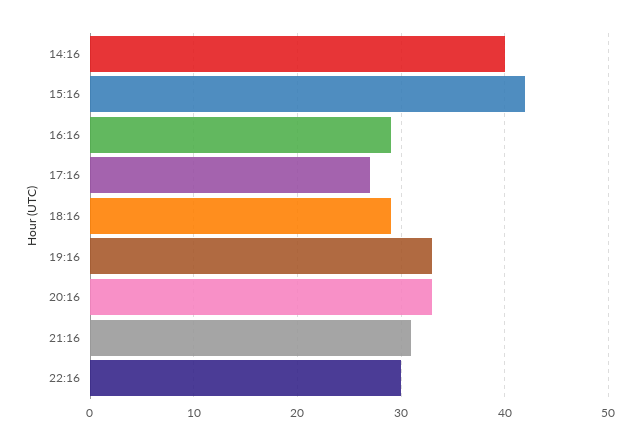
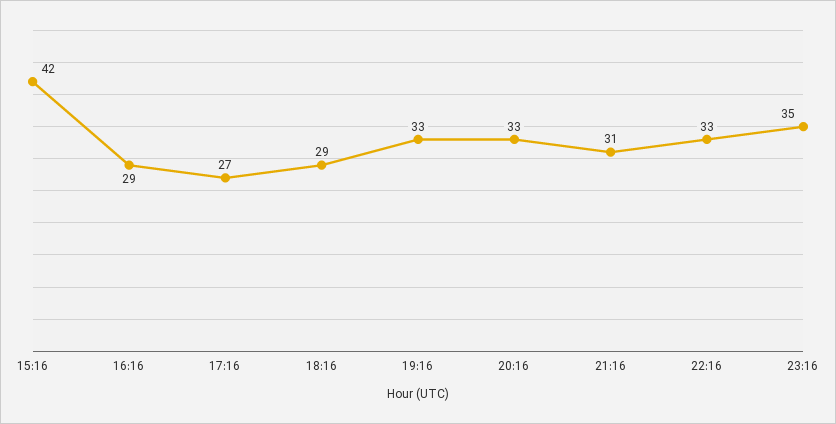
14:16: 40 -> none
22:16: 30 -> 33
23:16: none -> 35

